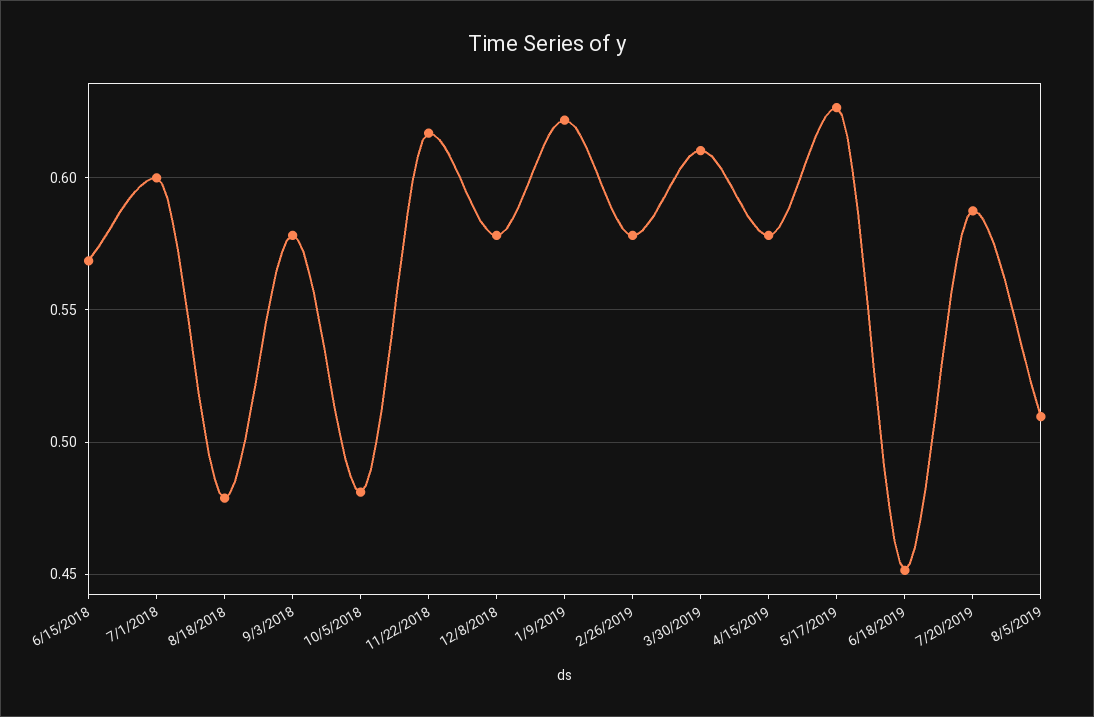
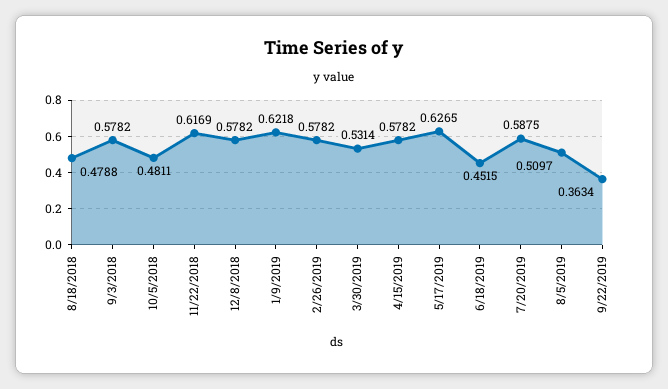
6/15/2018: 0.57 -> none
7/1/2018: 0.6 -> none
3/30/2019: 0.61 -> 0.5314
9/22/2019: none -> 0.3634

